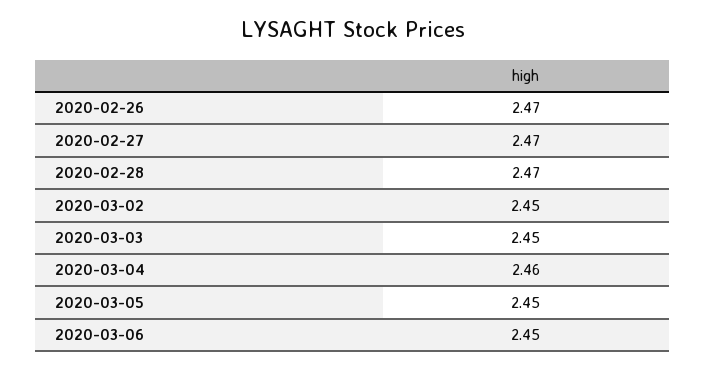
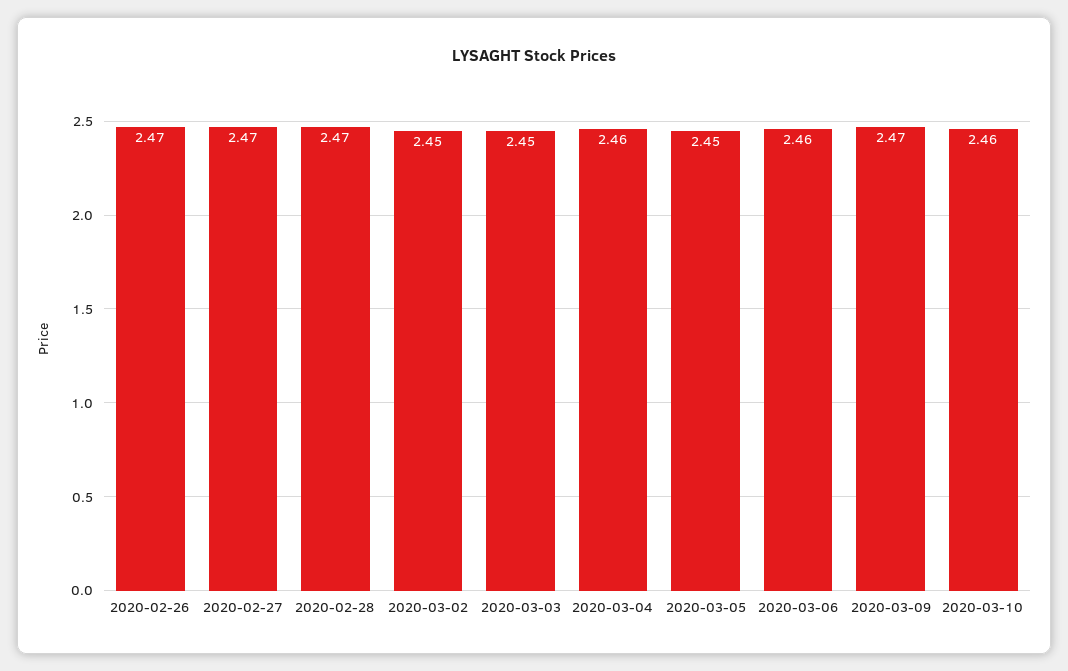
2020-03-06: 2.45 -> 2.46
2020-03-09: none -> 2.47
2020-03-10: none -> 2.46

